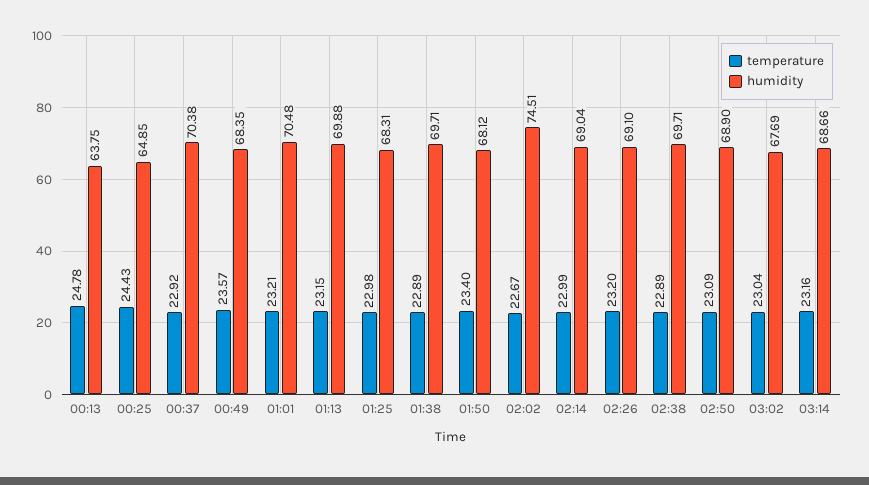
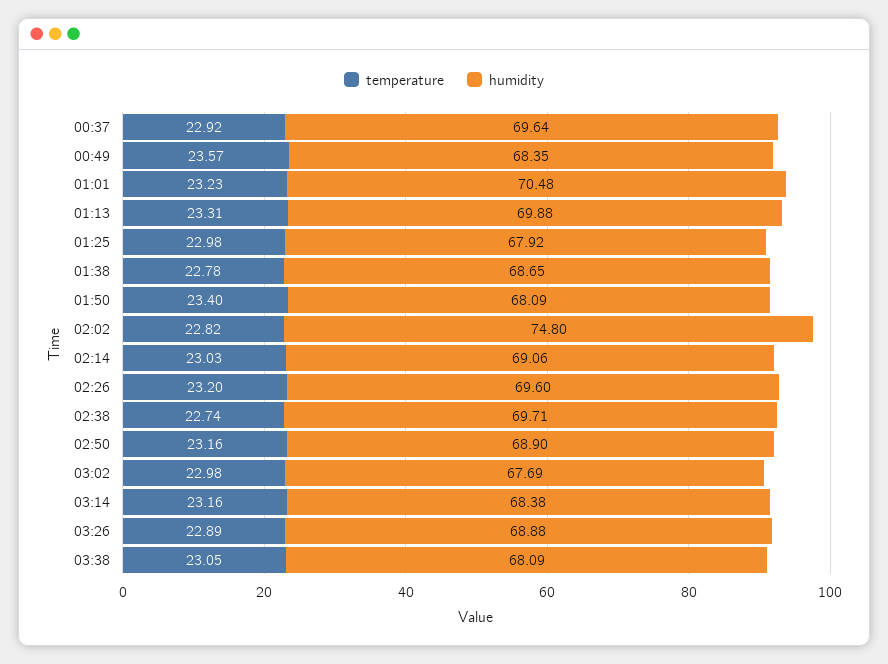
temperature, 00:13: 24.78 -> none
humidity, 00:13: 63.75 -> none
temperature, 00:25: 24.43 -> none
humidity, 00:25: 64.85 -> none
humidity, 00:37: 70.38 -> 69.64
temperature, 01:01: 23.21 -> 23.23
temperature, 01:13: 23.15 -> 23.31
humidity, 01:25: 68.31 -> 67.92
temperature, 01:38: 22.89 -> 22.78
humidity, 01:38: 69.71 -> 68.65
humidity, 01:50: 68.12 -> 68.09
temperature, 02:02: 22.67 -> 22.82
humidity, 02:02: 74.51 -> 74.8
temperature, 02:14: 22.99 -> 23.03
humidity, 02:14: 69.04 -> 69.06
humidity, 02:26: 69.1 -> 69.6
temperature, 02:38: 22.89 -> 22.74
temperature, 02:50: 23.09 -> 23.16
temperature, 03:02: 23.04 -> 22.98
humidity, 03:14: 68.66 -> 68.38
temperature, 03:26: none -> 22.89
humidity, 03:26: none -> 68.88
temperature, 03:38: none -> 23.05
humidity, 03:38: none -> 68.09

